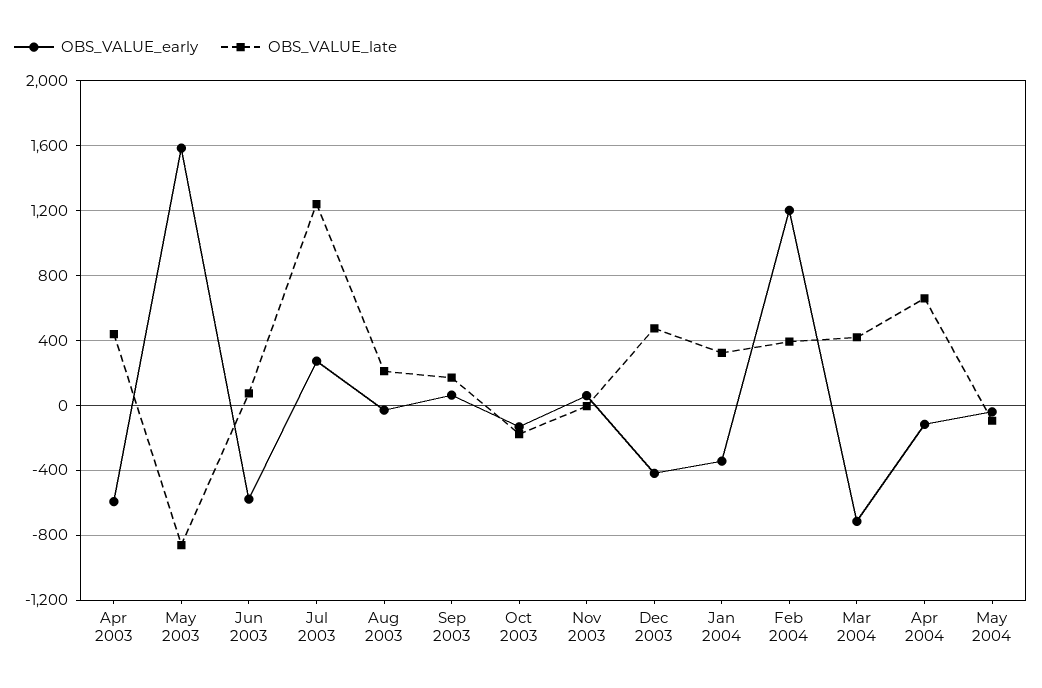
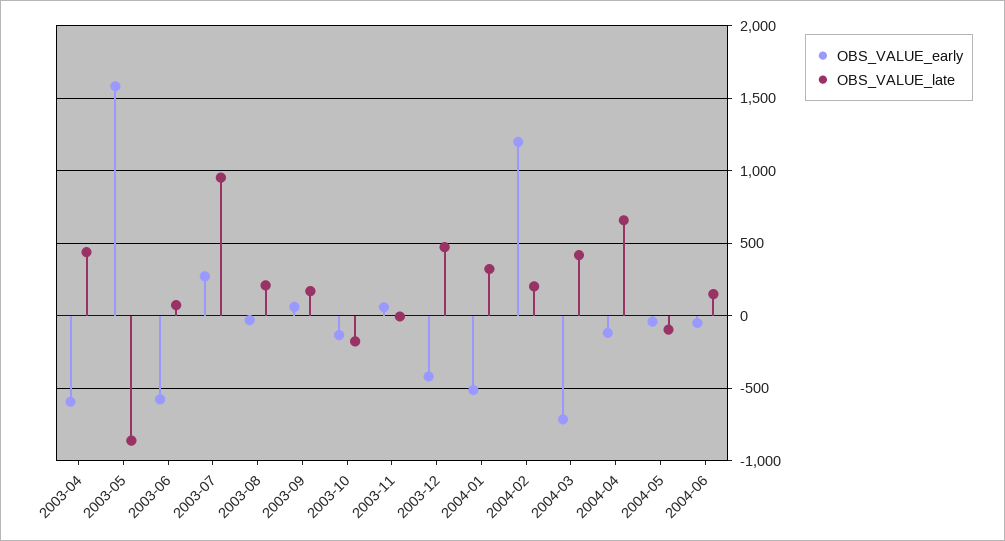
OBS_VALUE_late, Jul 2003: 1250 -> 950
OBS_VALUE_early, Jan 2004: -350 -> -500
OBS_VALUE_late, Feb 2004: 400 -> 200
OBS_VALUE_early, 2004-06: none -> -50
OBS_VALUE_late, 2004-06: none -> 150

